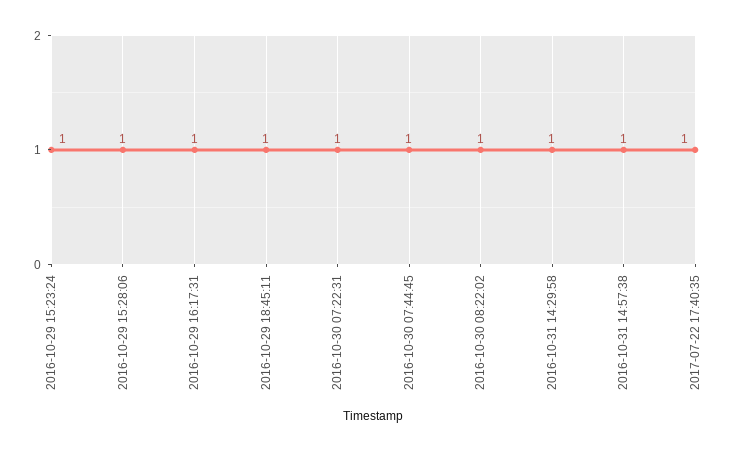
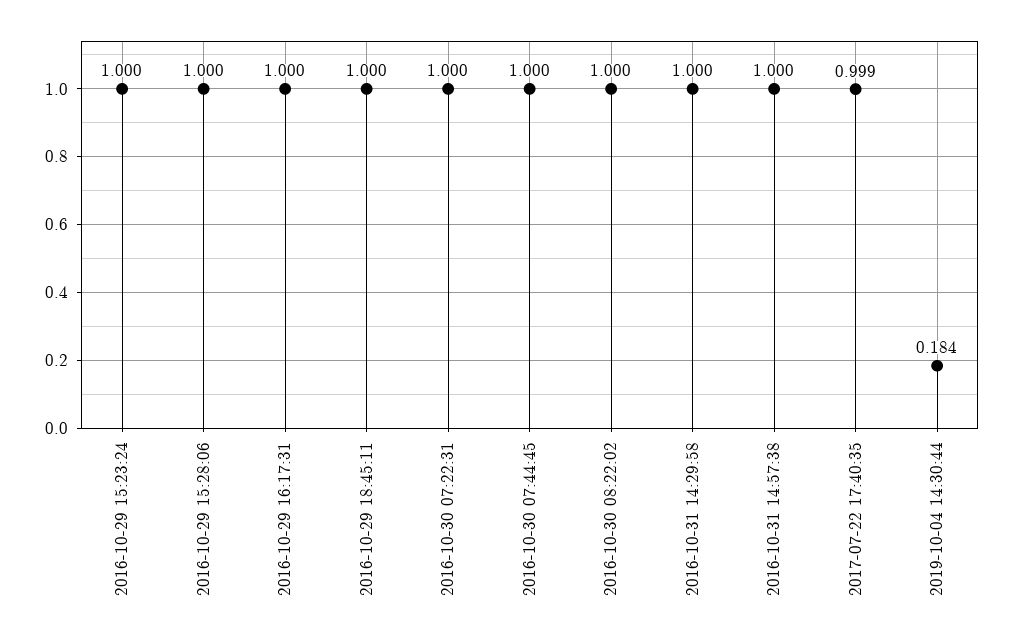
2017-07-22 17:40:35: 1 -> 0.999
2019-10-04 14:30:44: none -> 0.184

